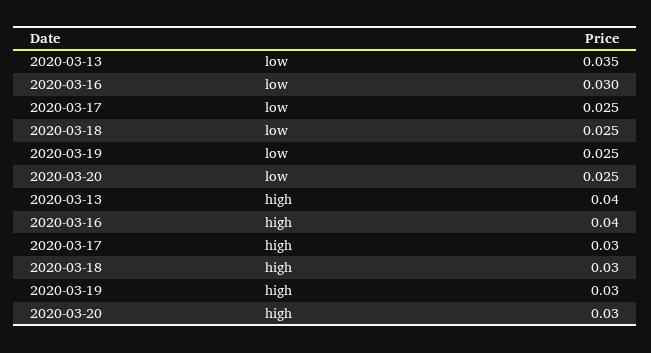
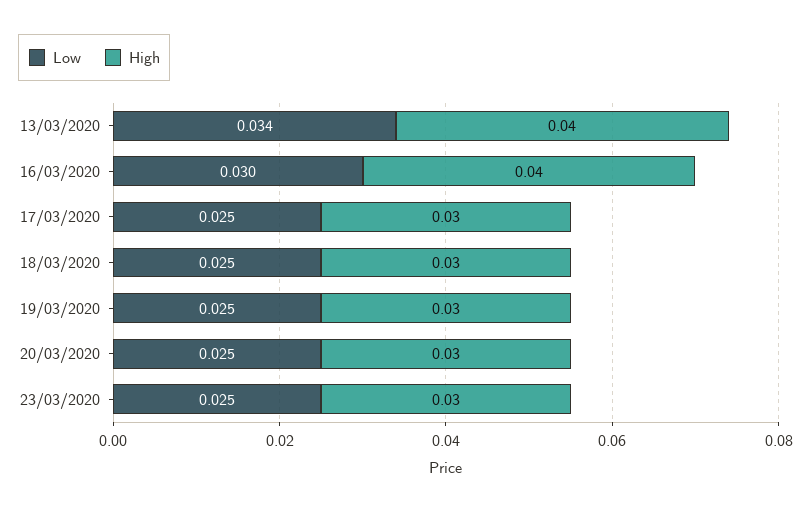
low, 2020-03-13: 0.035 -> 0.034
low, 23/03/2020: none -> 0.025
high, 23/03/2020: none -> 0.03

